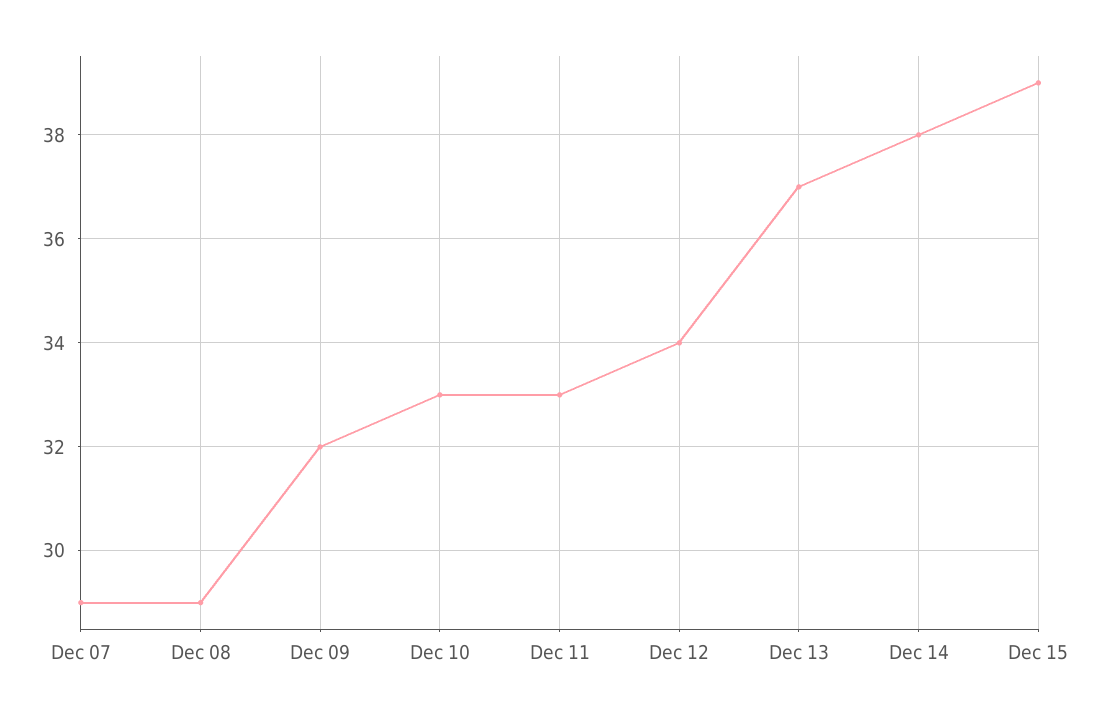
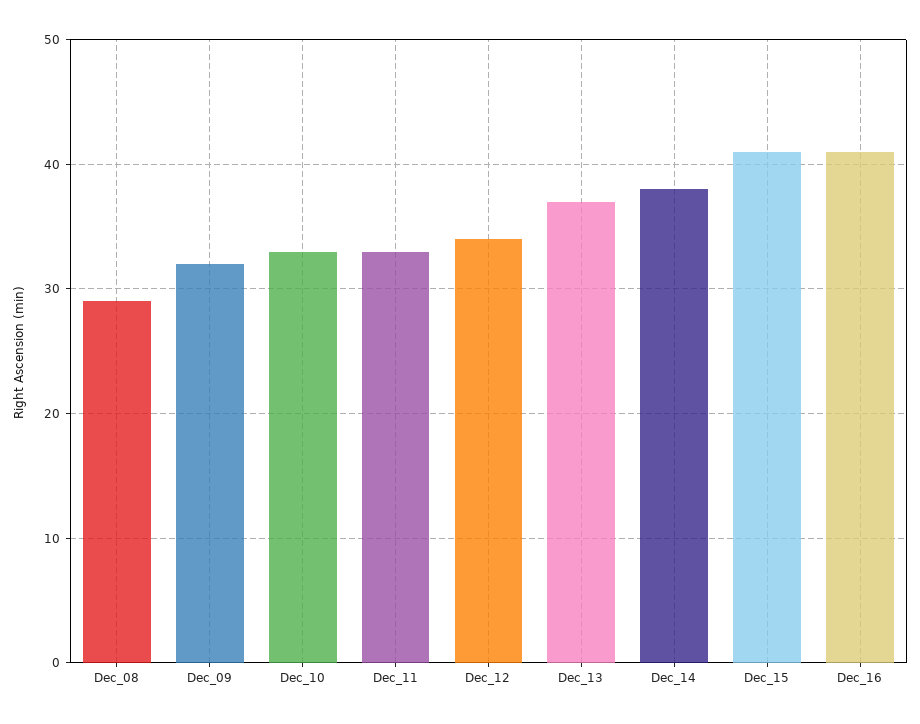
Dec 07: 29 -> none
Dec 15: 39 -> 41
Dec_16: none -> 41

